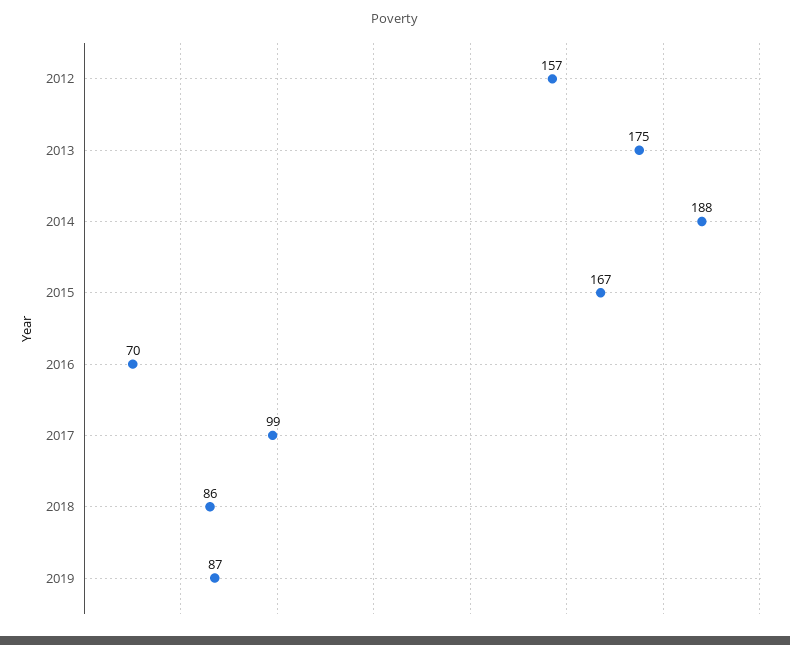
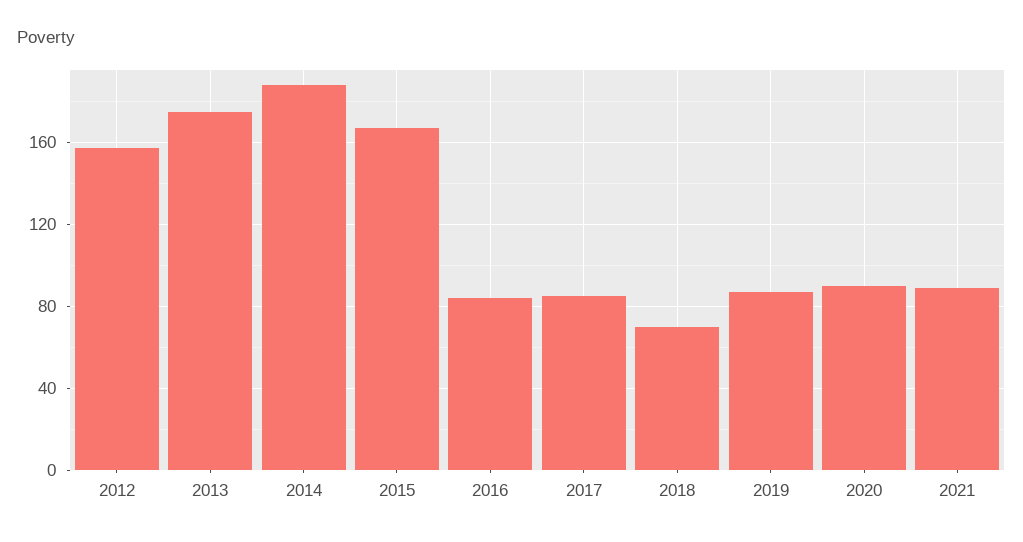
2016: 70 -> 85
2017: 99 -> 85
2018: 86 -> 70
2020: none -> 90
2021: none -> 90

